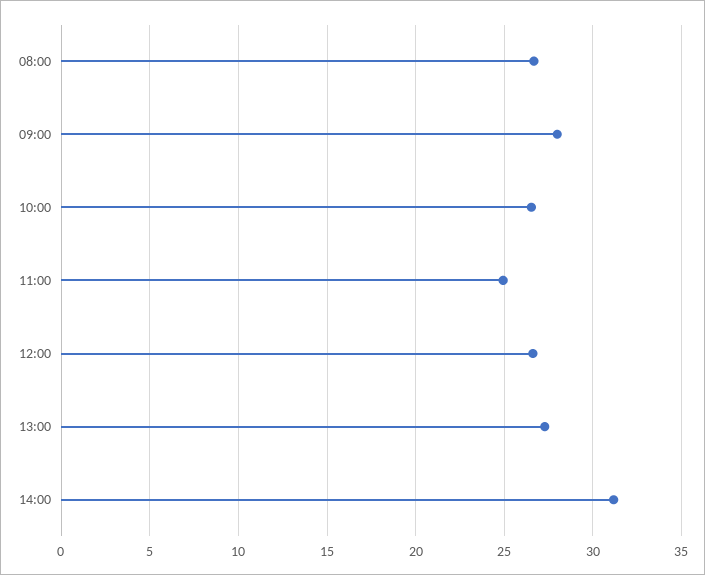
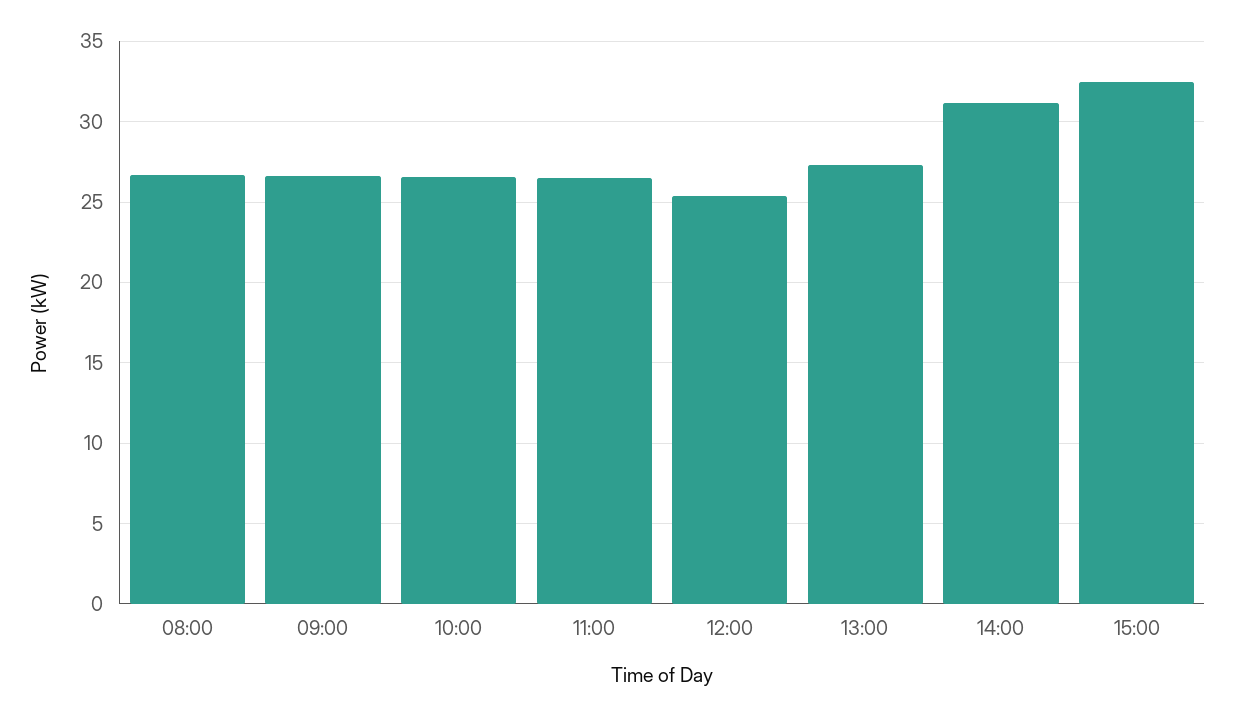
09:00: 28 -> 26.5
11:00: 25 -> 26.5
12:00: 26.5 -> 25.5
15:00: none -> 32.5

